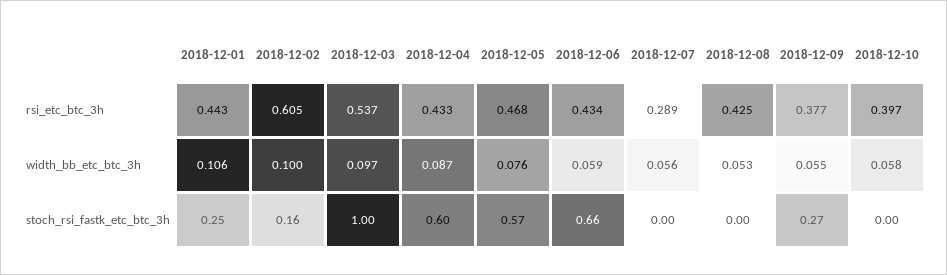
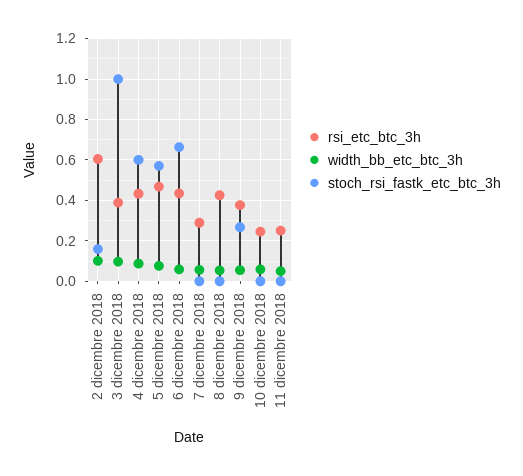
rsi_etc_btc_3h, 2018-12-01: 0.443 -> none
rsi_etc_btc_3h, 2018-12-03: 0.537 -> 0.4
rsi_etc_btc_3h, 2018-12-10: 0.397 -> 0.25
width_bb_etc_btc_3h, 2018-12-01: 0.106 -> none
stoch_rsi_fastk_etc_btc_3h, 2018-12-01: 0.25 -> none
rsi_etc_btc_3h, 11 dicembre 2018: none -> 0.25
width_bb_etc_btc_3h, 11 dicembre 2018: none -> 0.05
stoch_rsi_fastk_etc_btc_3h, 11 dicembre 2018: none -> 0

